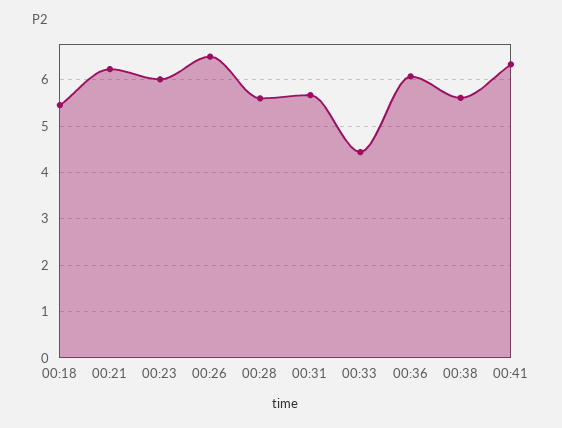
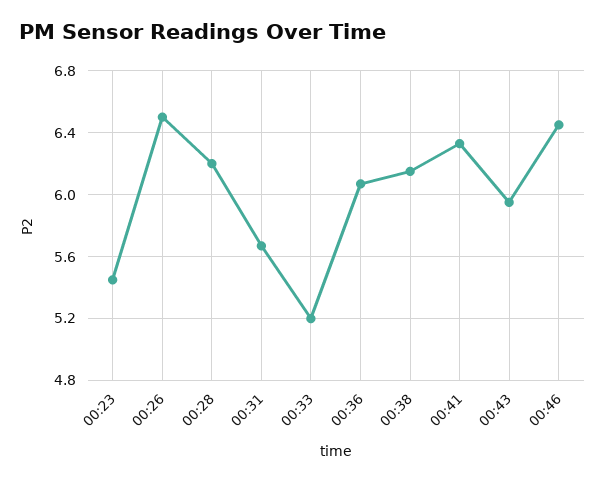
00:18: 5.4 -> none
00:21: 6.2 -> none
00:23: 6 -> 5.45
00:28: 5.6 -> 6.2
00:33: 4.4 -> 5.2
00:38: 5.6 -> 6.15
00:43: none -> 5.95
00:46: none -> 6.45

